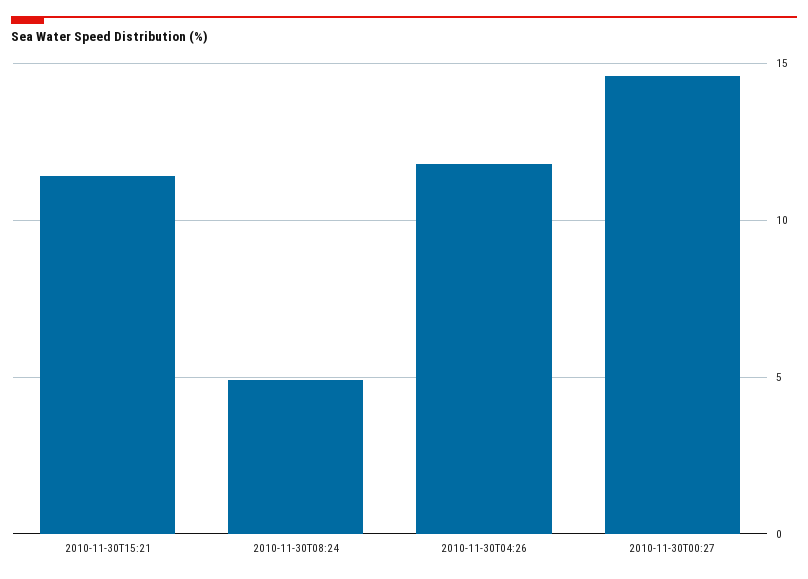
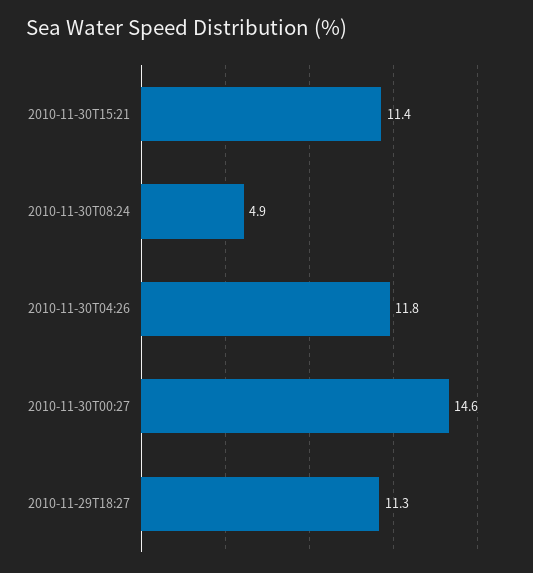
2010-11-29T18:27: none -> 11.3

